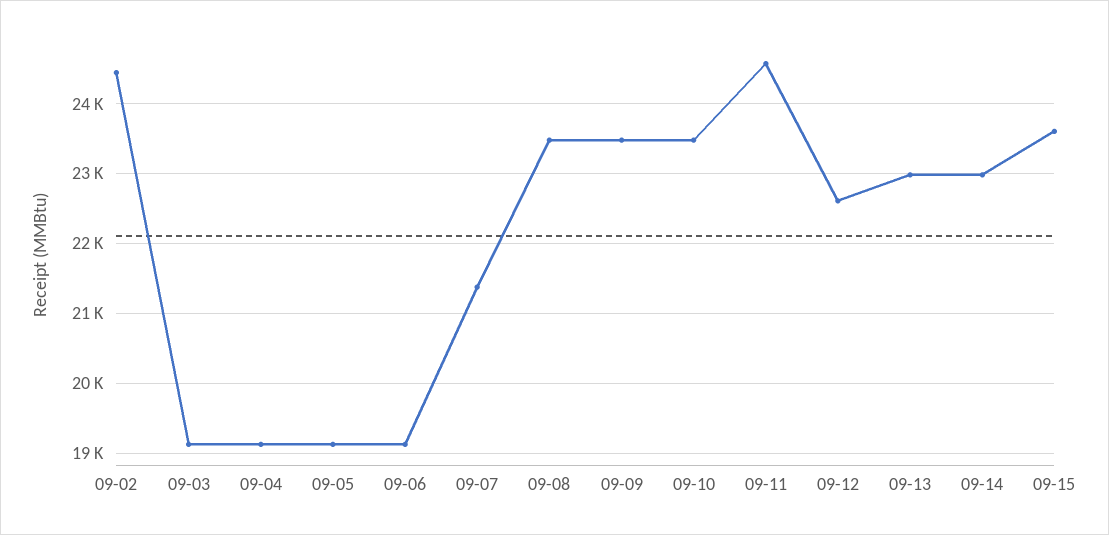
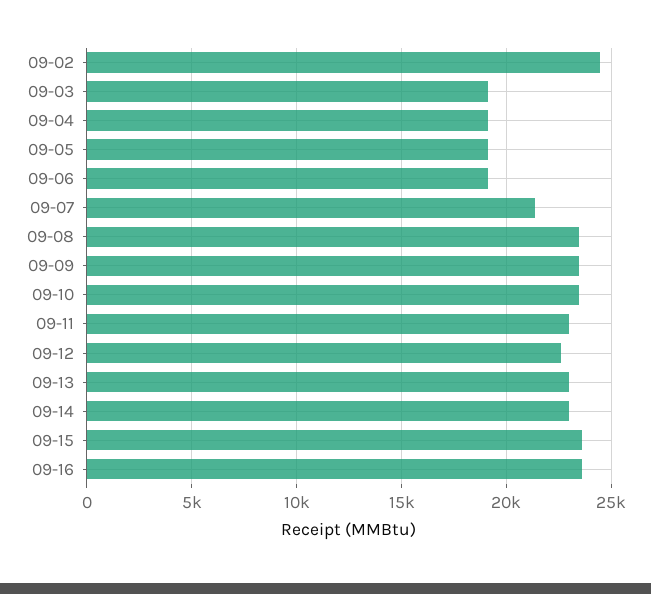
09-11: 24600 -> 23000
09-16: none -> 23500

